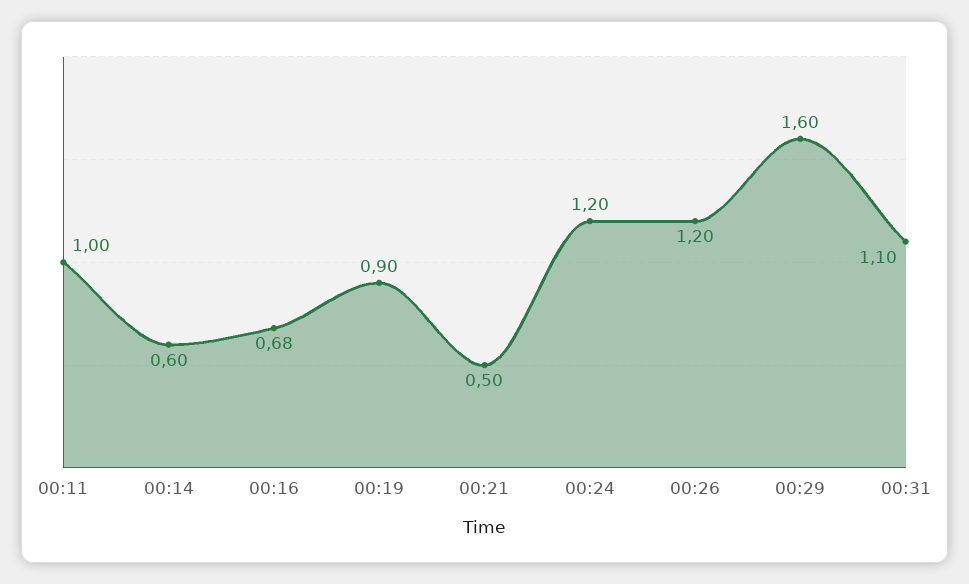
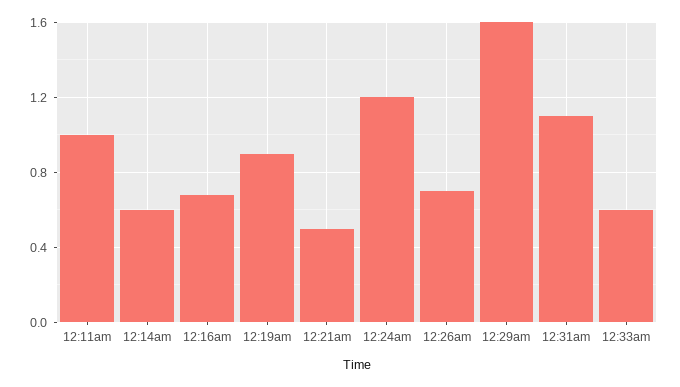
00:26: 1.2 -> 0.7
12:33am: none -> 0.6

